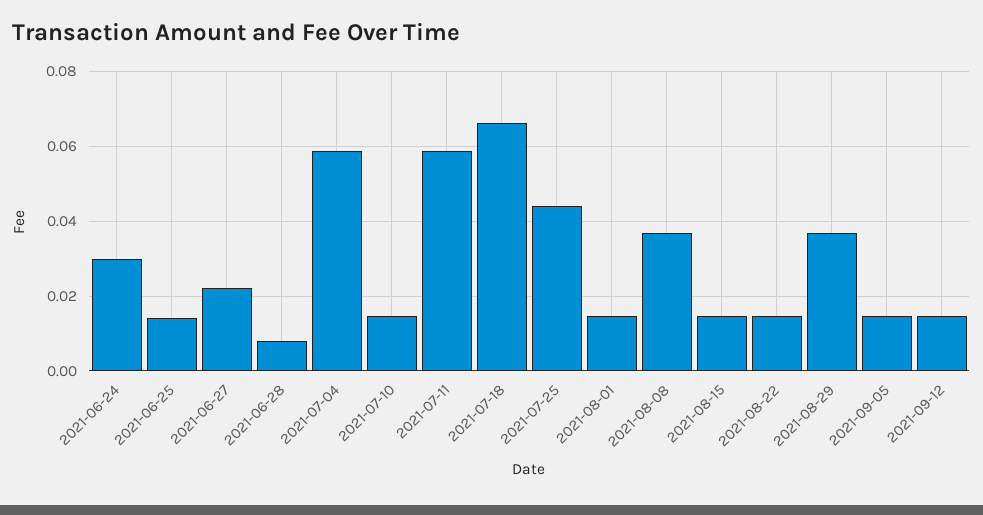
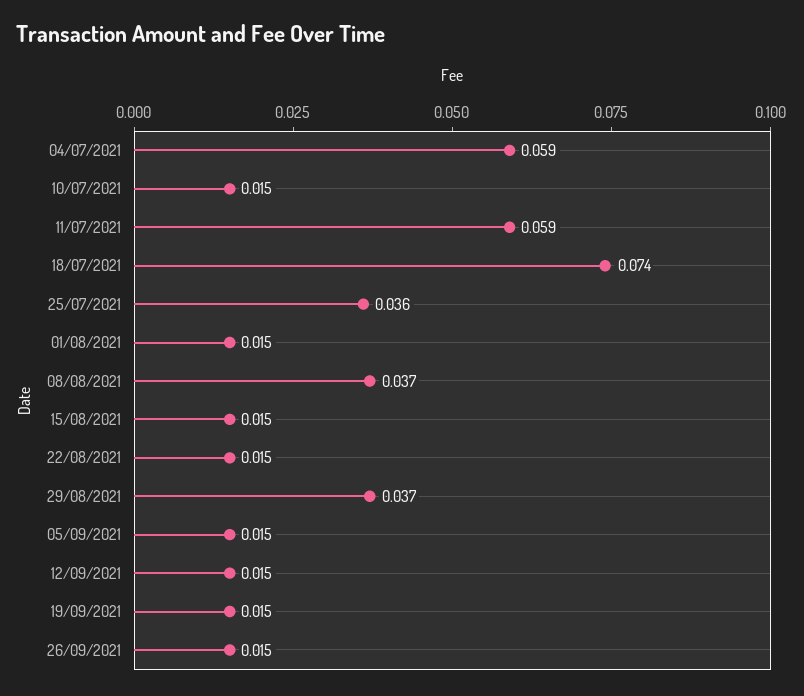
2021-06-24: 0.03 -> none
2021-06-25: 0.014 -> none
2021-06-27: 0.022 -> none
2021-06-28: 0.008 -> none
2021-07-18: 0.066 -> 0.074
2021-07-25: 0.044 -> 0.036
19/09/2021: none -> 0.015
26/09/2021: none -> 0.015

